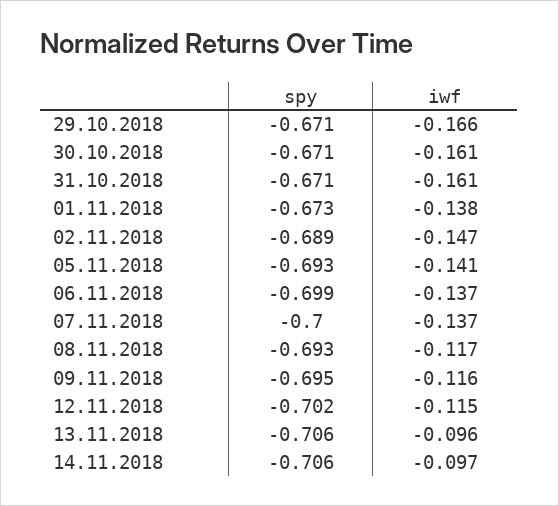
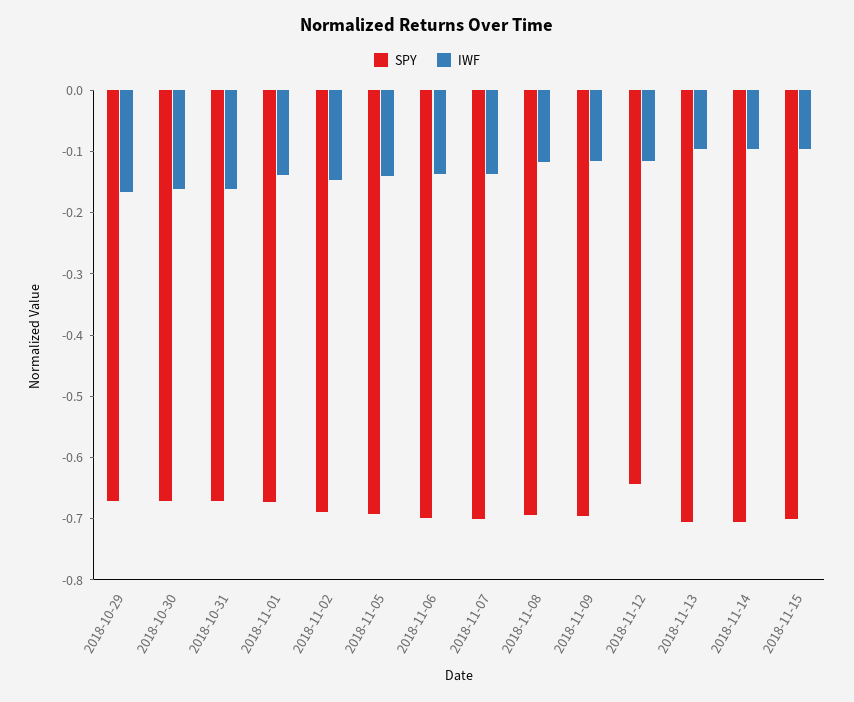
spy, 12.11.2018: -0.702 -> -0.64
spy, 2018-11-15: none -> -0.7
iwf, 2018-11-15: none -> -0.1

